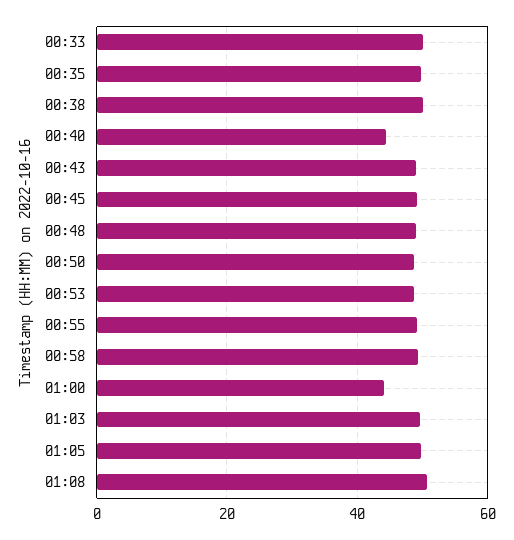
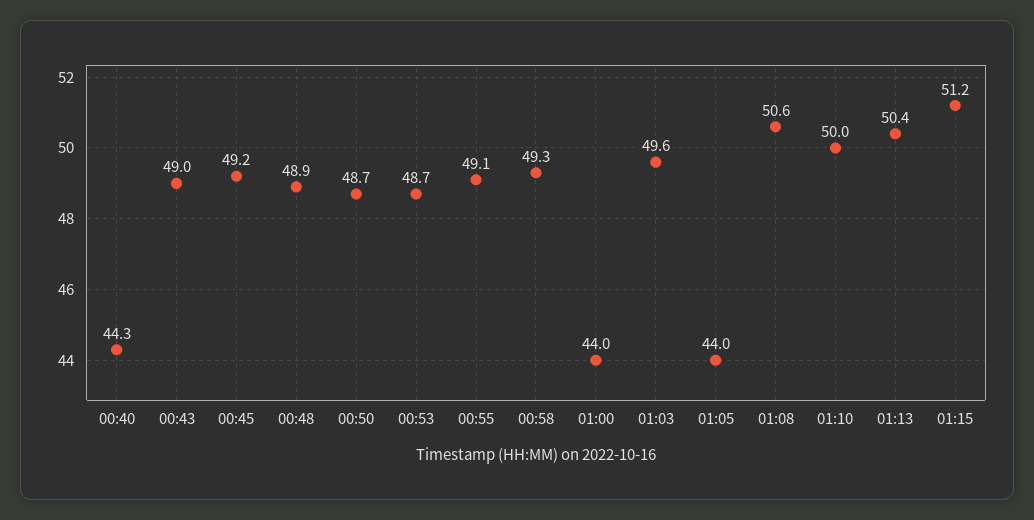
00:33: 50 -> none
00:35: 50 -> none
00:38: 50 -> none
01:05: 50 -> 44
01:10: none -> 50
01:13: none -> 50.4
01:15: none -> 51.2

